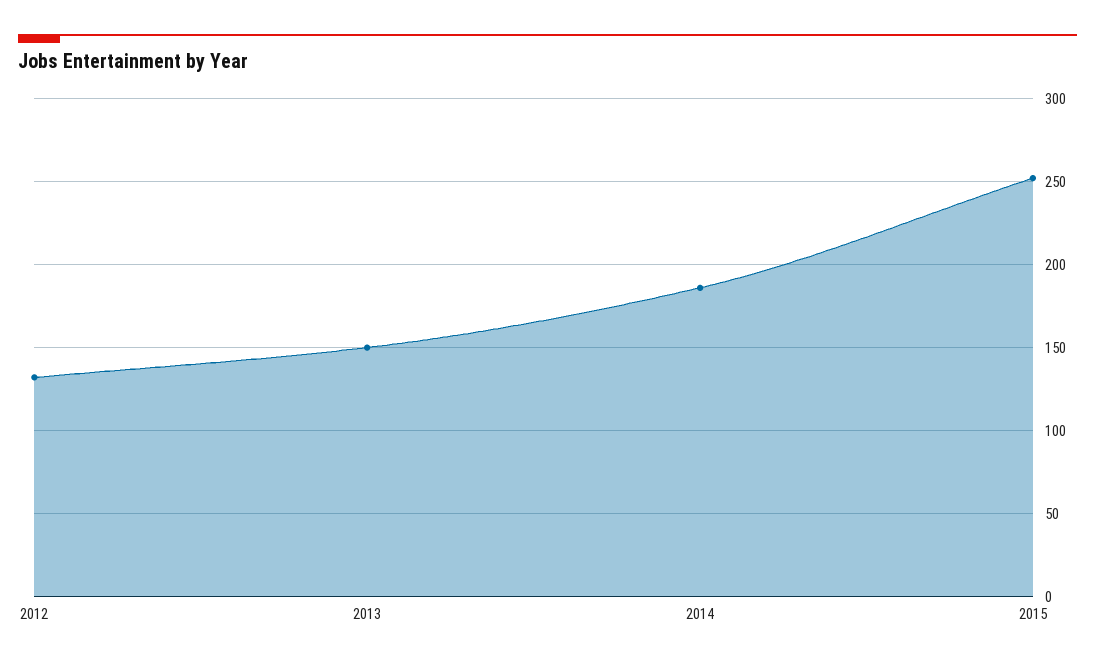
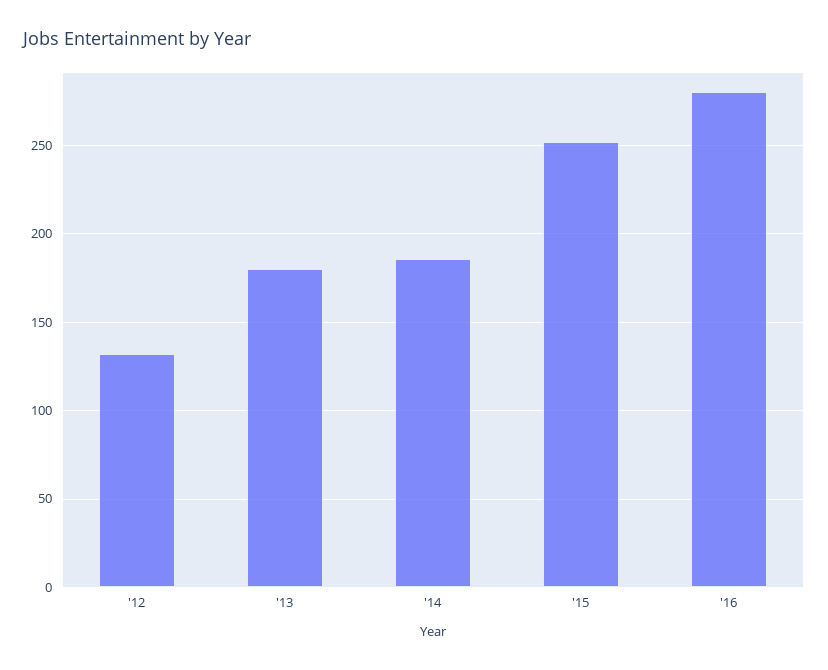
2013: 150 -> 180
'16: none -> 280

